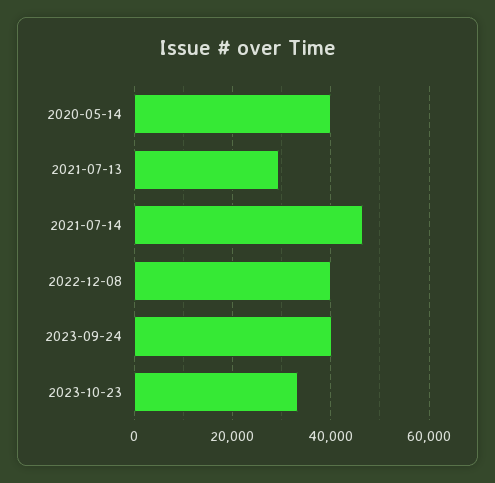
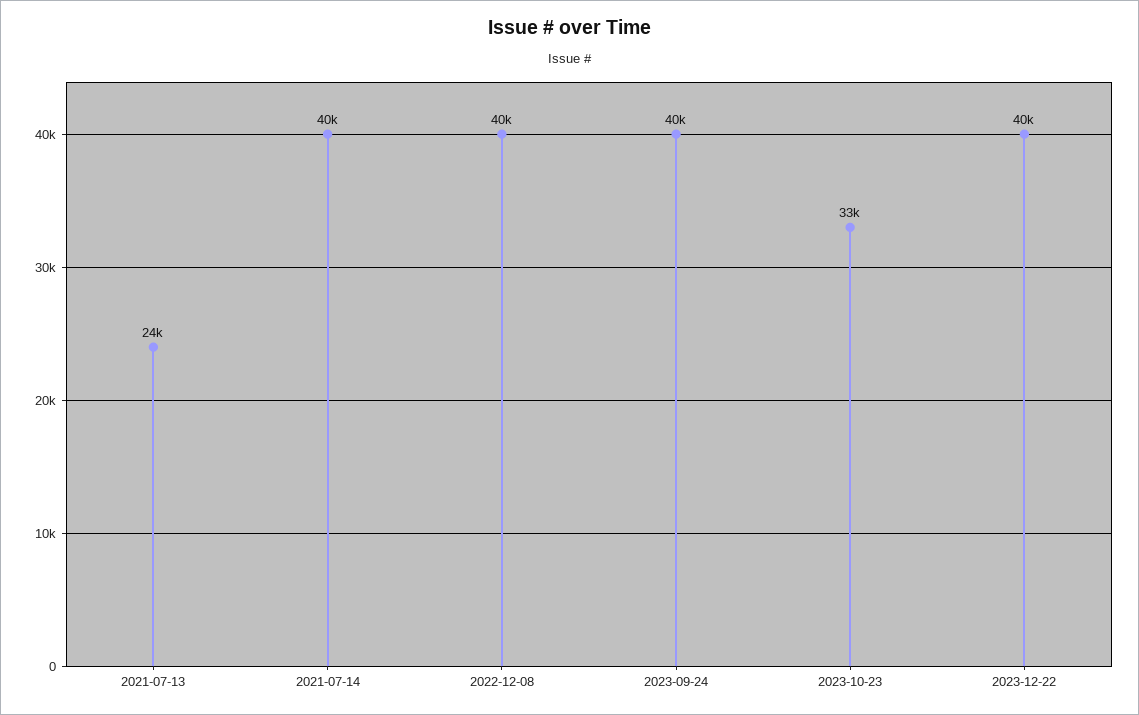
2020-05-14: 40000 -> none
2021-07-13: 30000 -> 24000
2021-07-14: 46000 -> 40000
2023-12-22: none -> 40000

